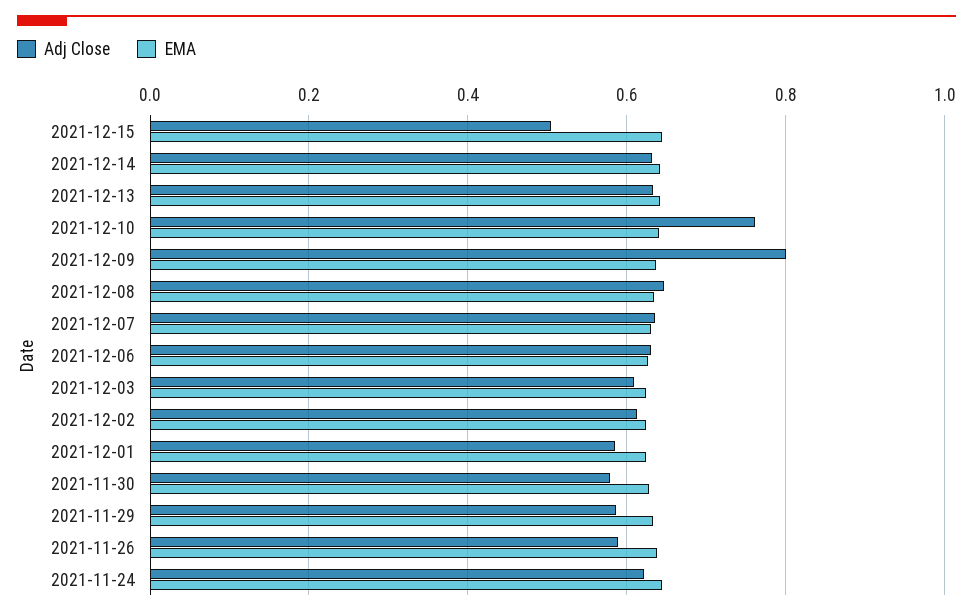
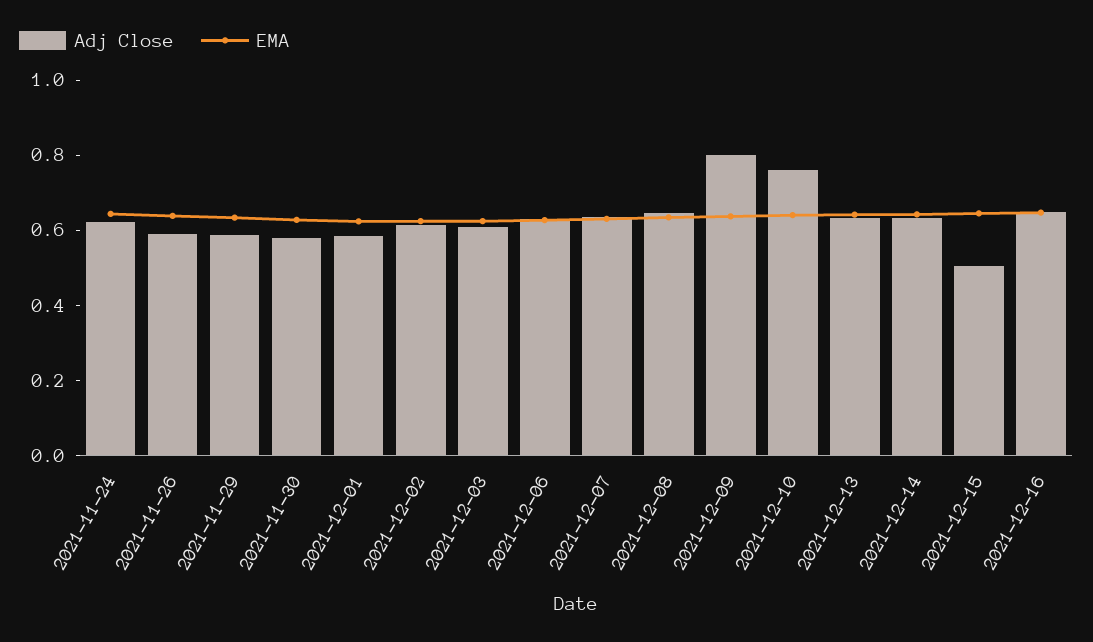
Adj Close, 2021-12-16: none -> 0.65
EMA, 2021-12-16: none -> 0.65

